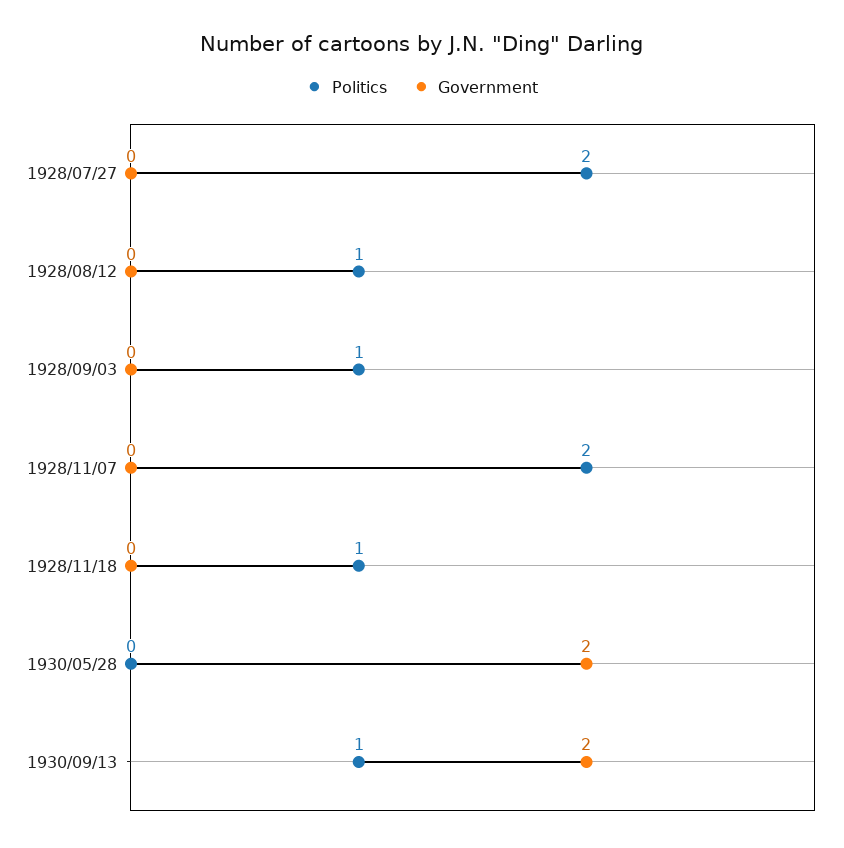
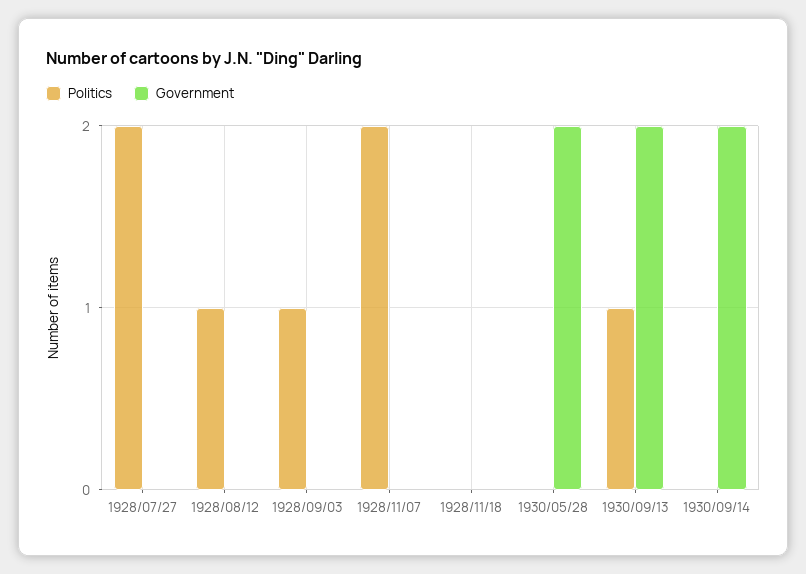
Politics, 1928/11/18: 1 -> 0
Politics, 1930/09/14: none -> 0
Government, 1930/09/14: none -> 2

